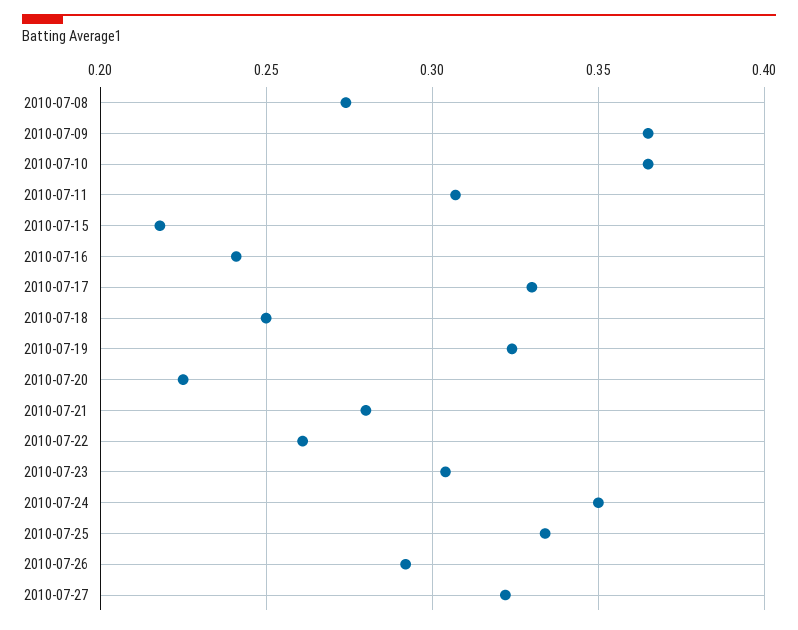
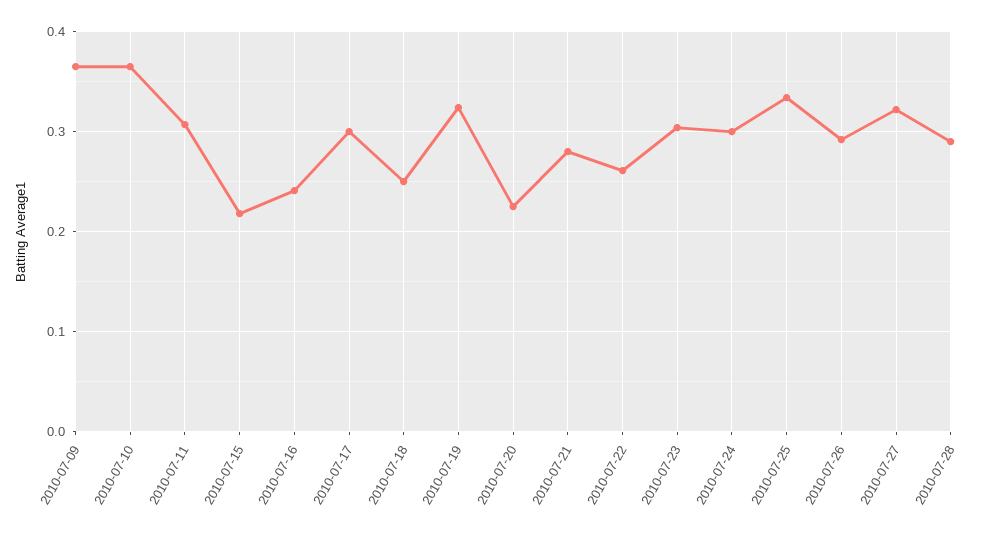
2010-07-08: 0.275 -> none
2010-07-17: 0.33 -> 0.3
2010-07-24: 0.35 -> 0.3
2010-07-28: none -> 0.29

